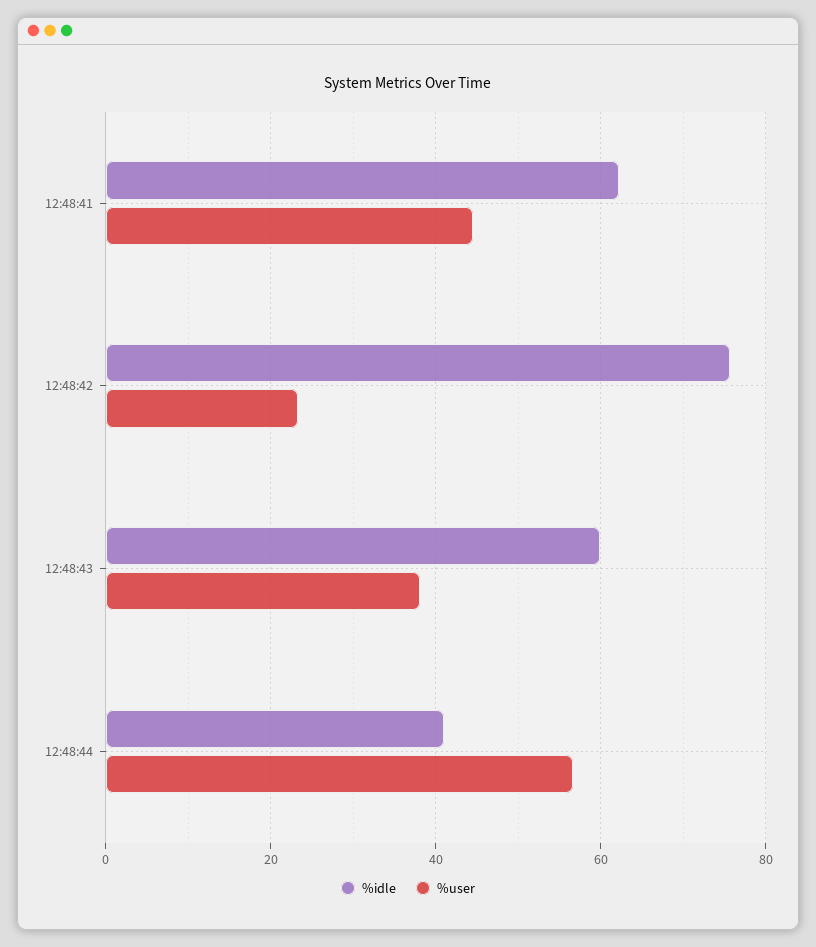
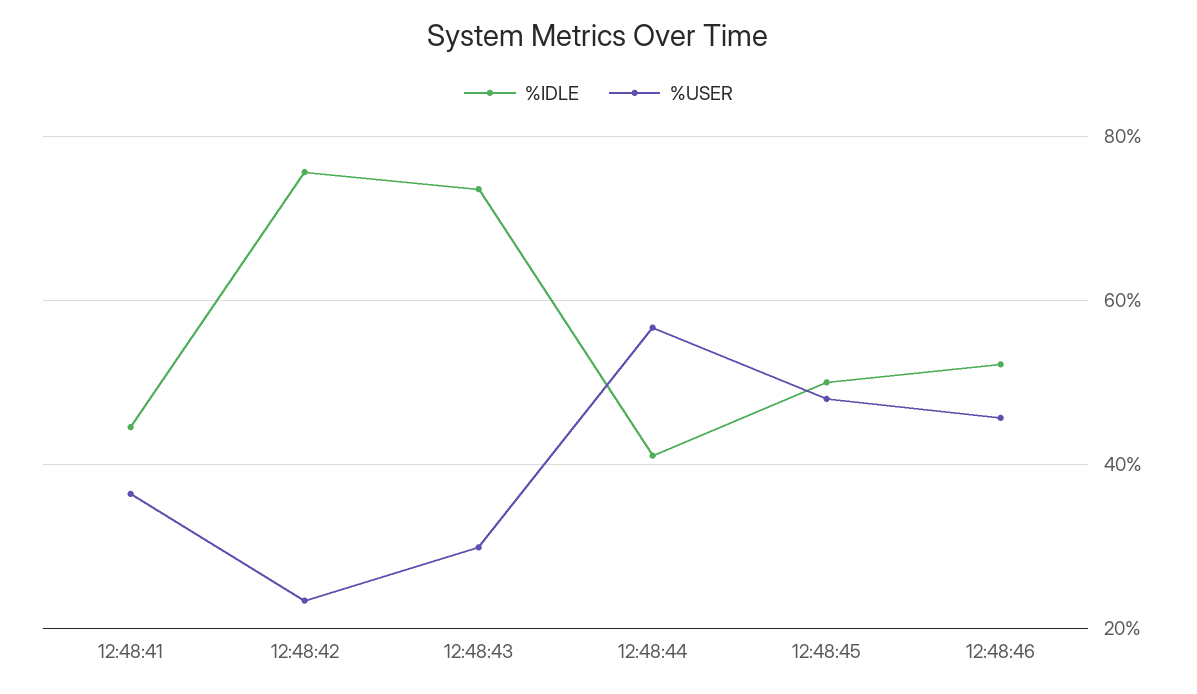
%idle, 12:48:41: 62 -> 44
%user, 12:48:41: 44 -> 36
%idle, 12:48:43: 60 -> 74
%user, 12:48:43: 38 -> 30
%idle, 12:48:45: none -> 50
%user, 12:48:45: none -> 48
%idle, 12:48:46: none -> 52
%user, 12:48:46: none -> 46

